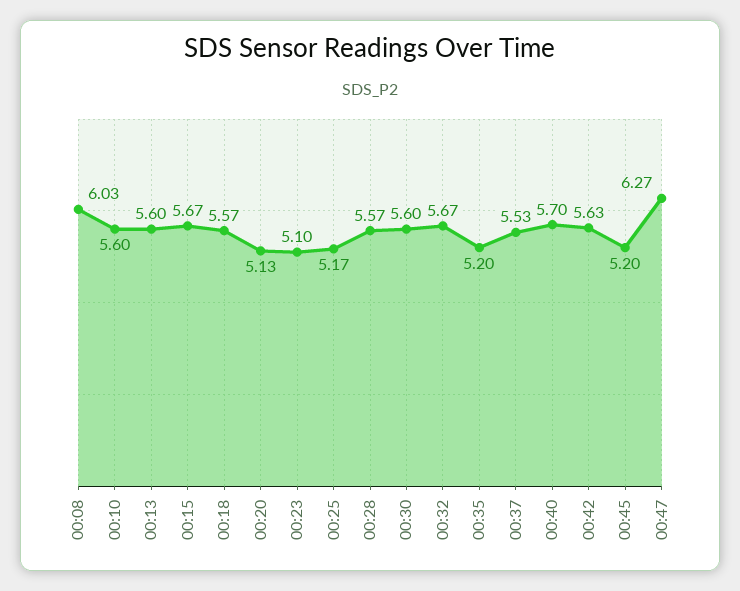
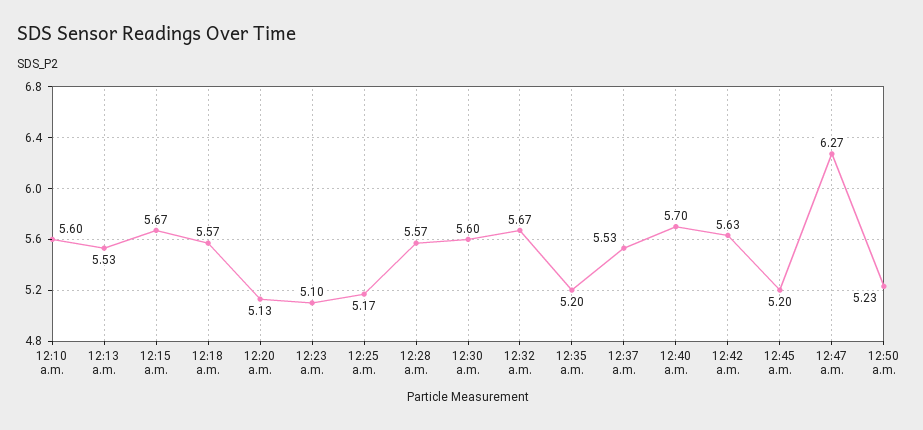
00:08: 6.03 -> none
00:13: 5.6 -> 5.53
12:50 a.m.: none -> 5.23

